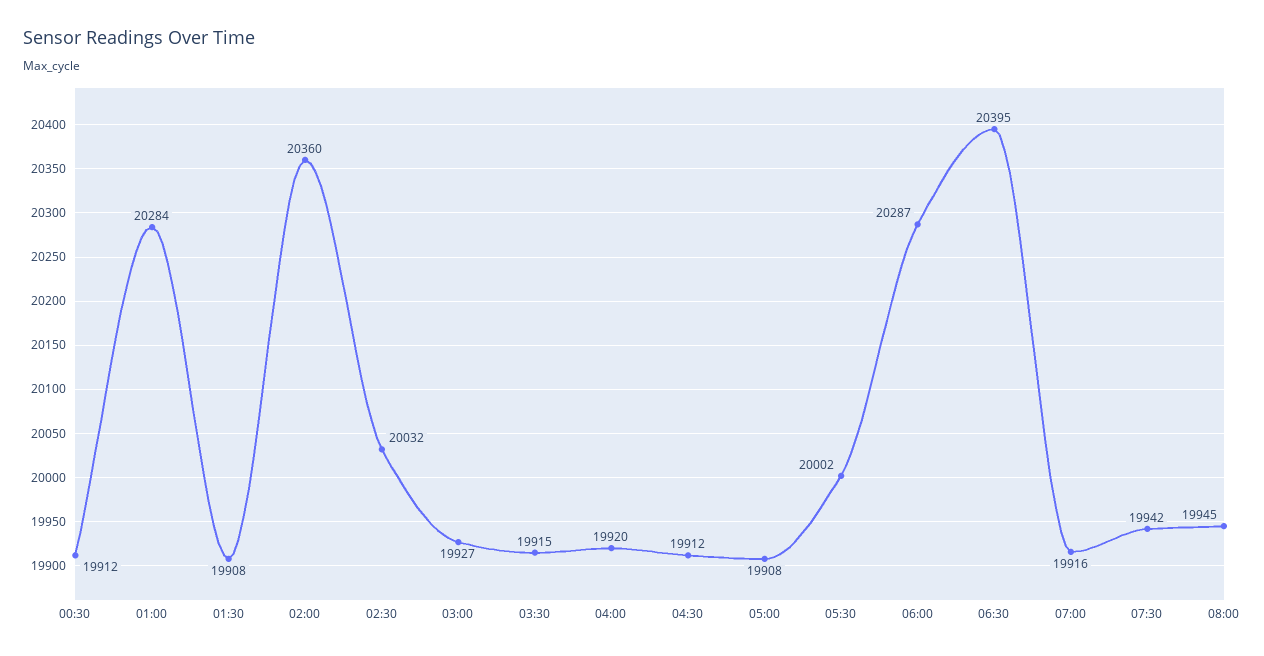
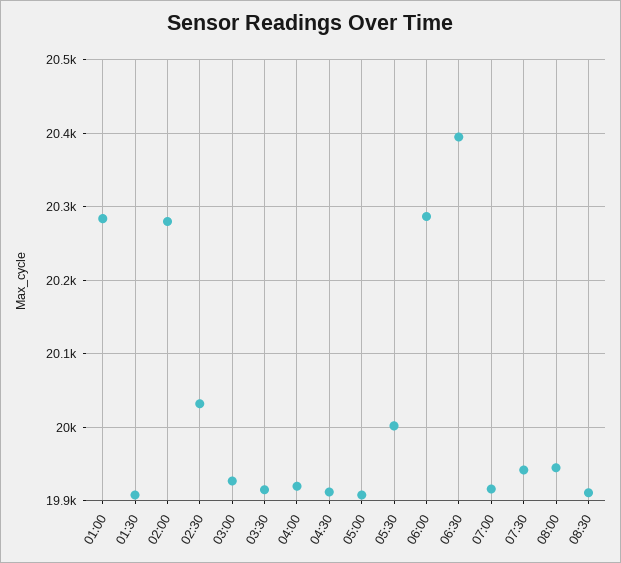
00:30: 19912 -> none
02:00: 20360 -> 20280
08:30: none -> 19910

